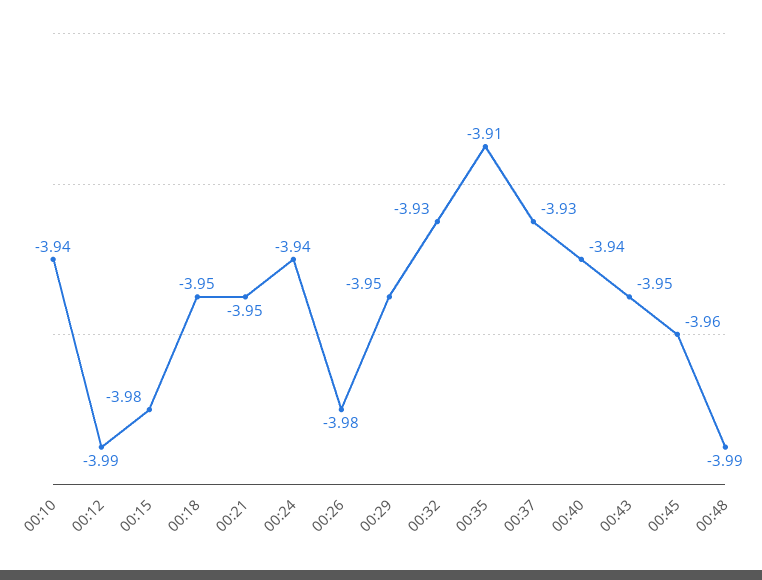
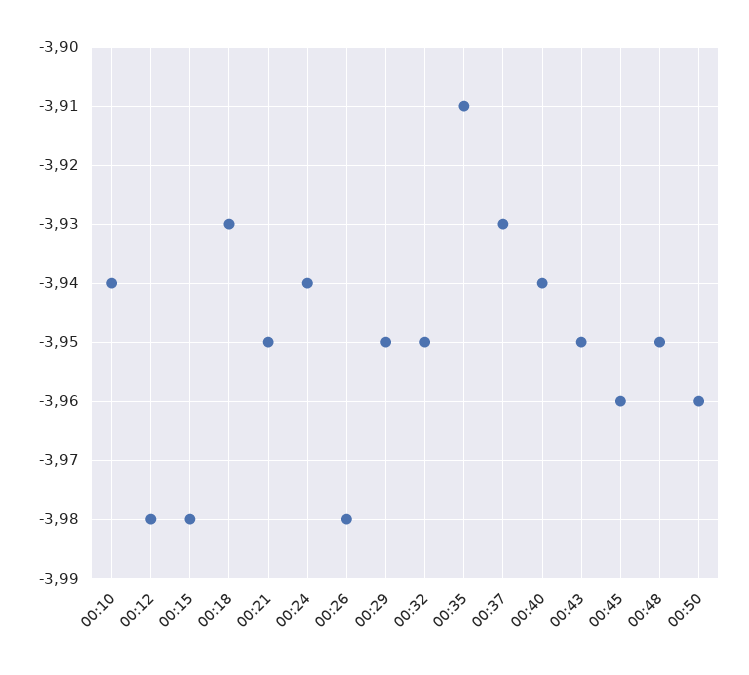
00:12: -3.99 -> -3.98
00:18: -3.95 -> -3.93
00:32: -3.93 -> -3.95
00:48: -3.99 -> -3.95
00:50: none -> -3.96

